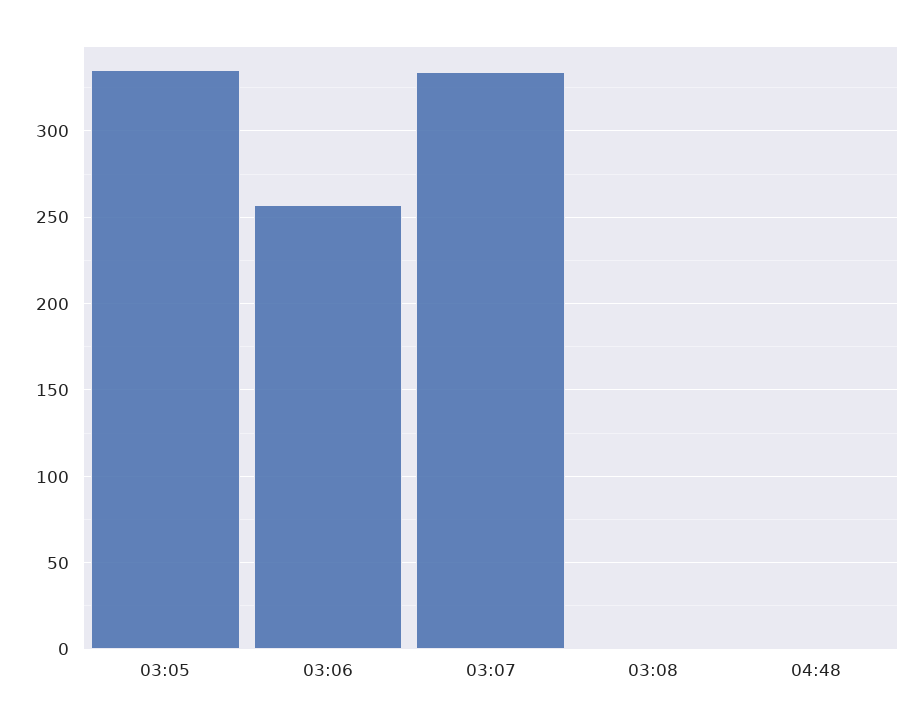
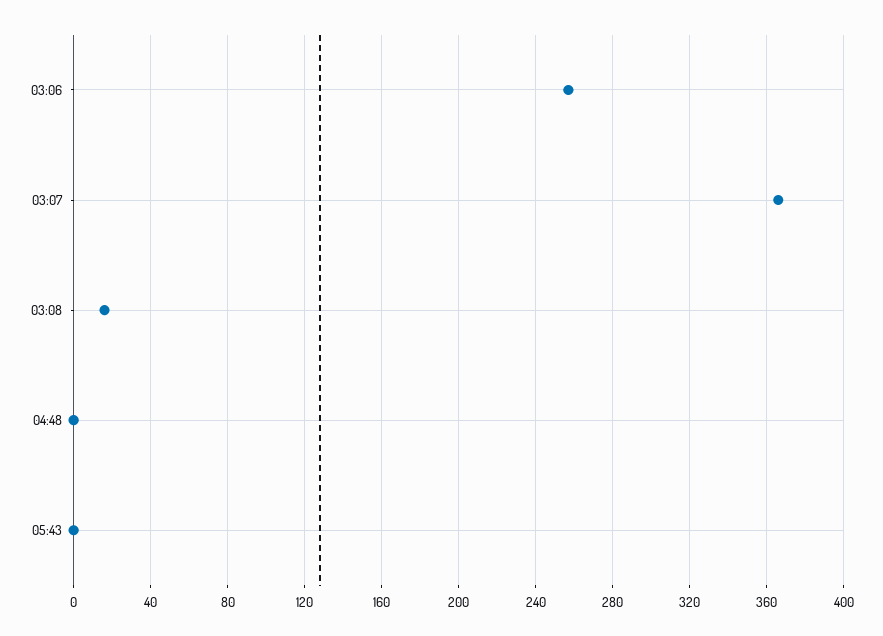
03:05: 335 -> none
03:07: 335 -> 365
03:08: 0 -> 15
05:43: none -> 0

